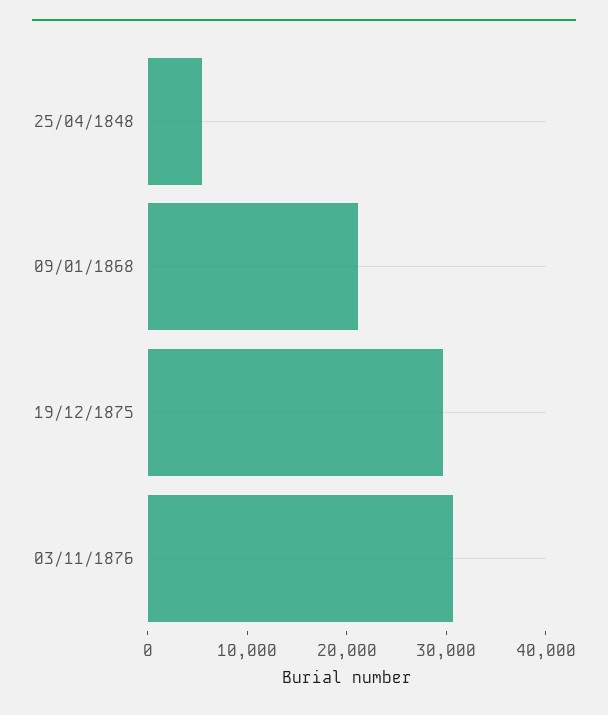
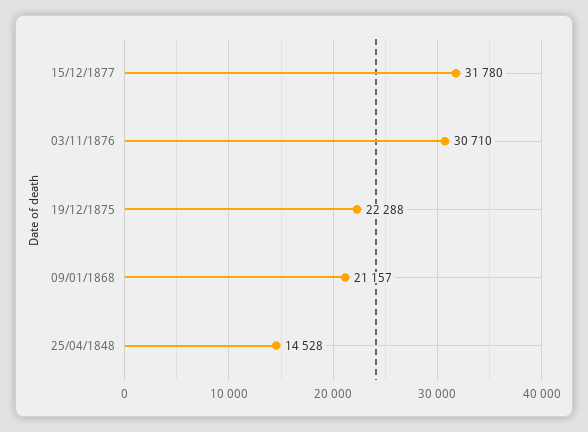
25/04/1848: 6000 -> 14528
19/12/1875: 30000 -> 22288
15/12/1877: none -> 31780

